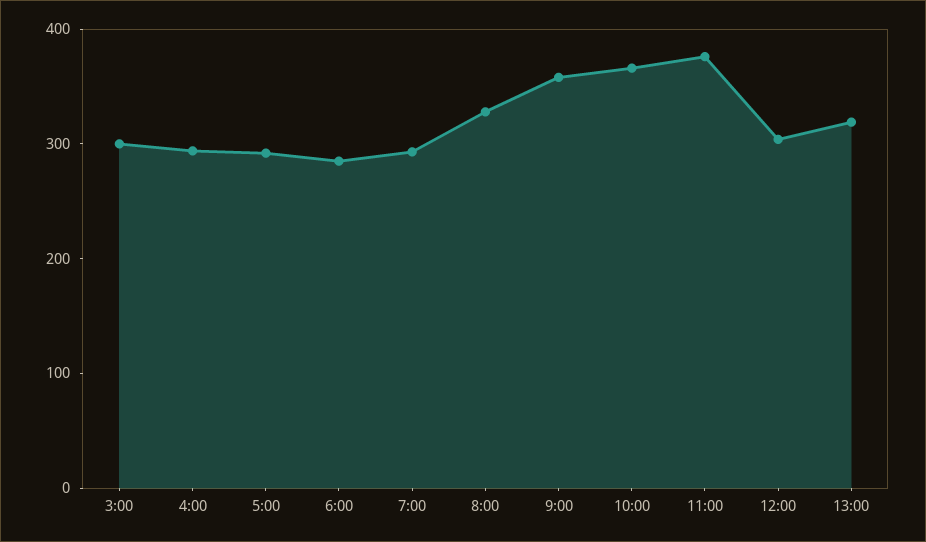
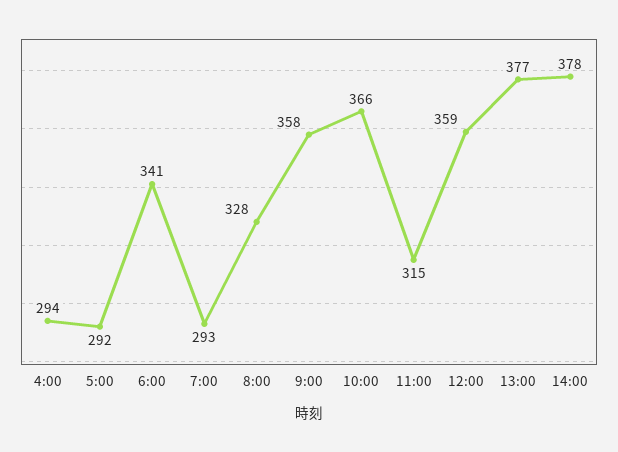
3:00: 300 -> none
6:00: 280 -> 341
11:00: 380 -> 315
12:00: 300 -> 359
13:00: 320 -> 377
14:00: none -> 378

